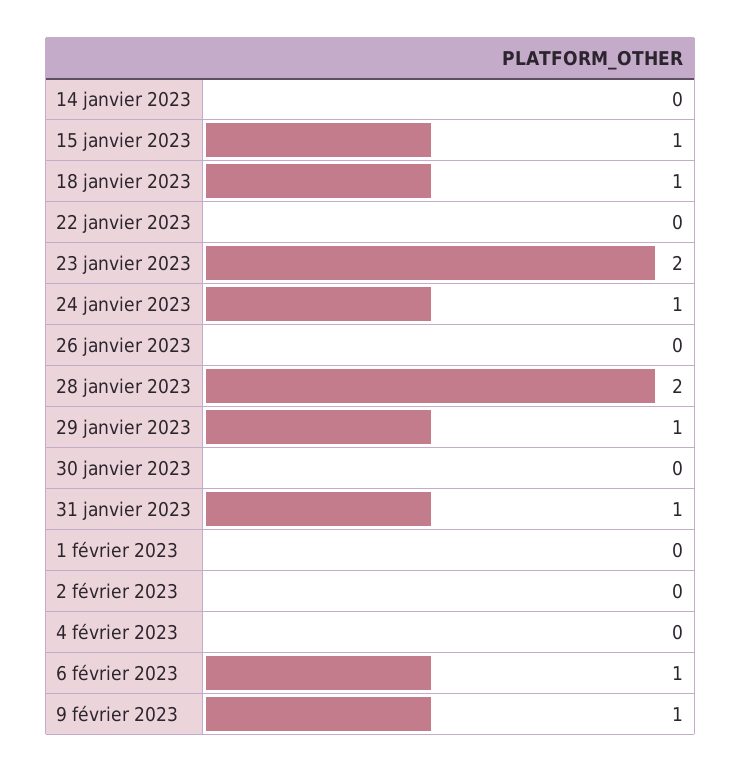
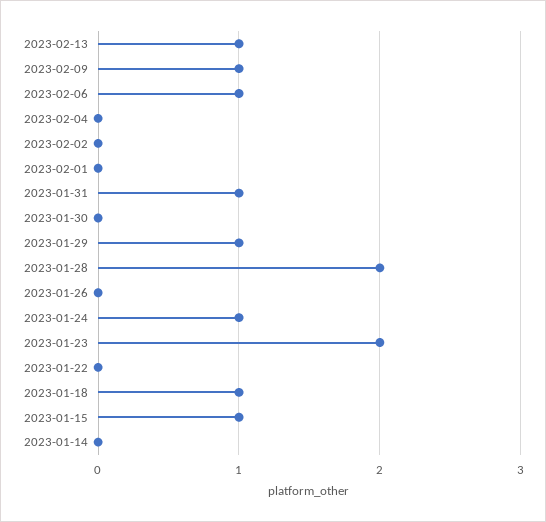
2023-02-13: none -> 1

